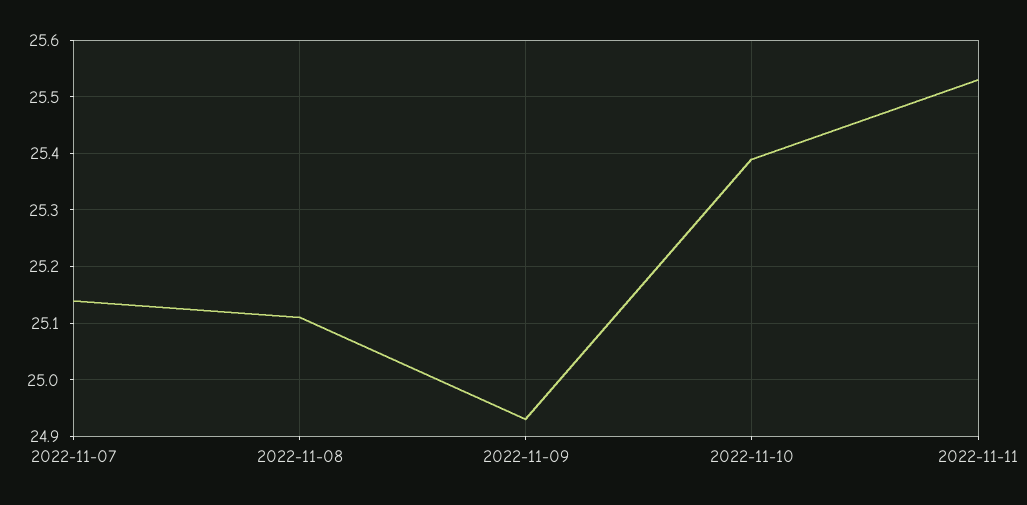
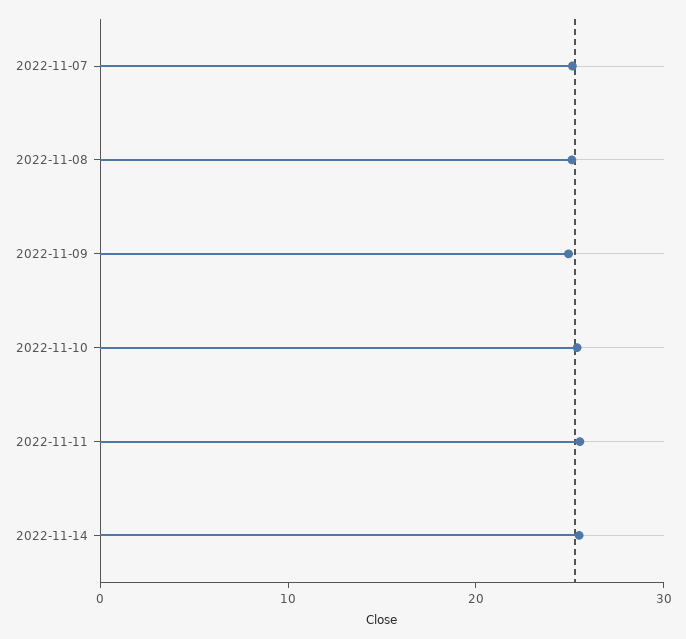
2022-11-14: none -> 26

